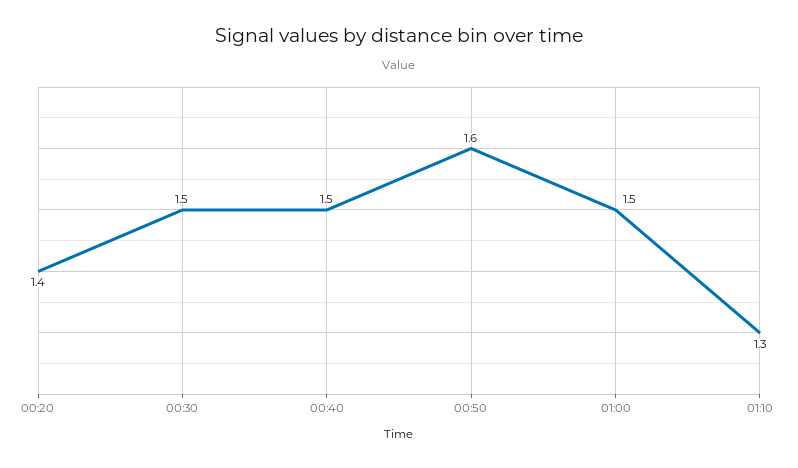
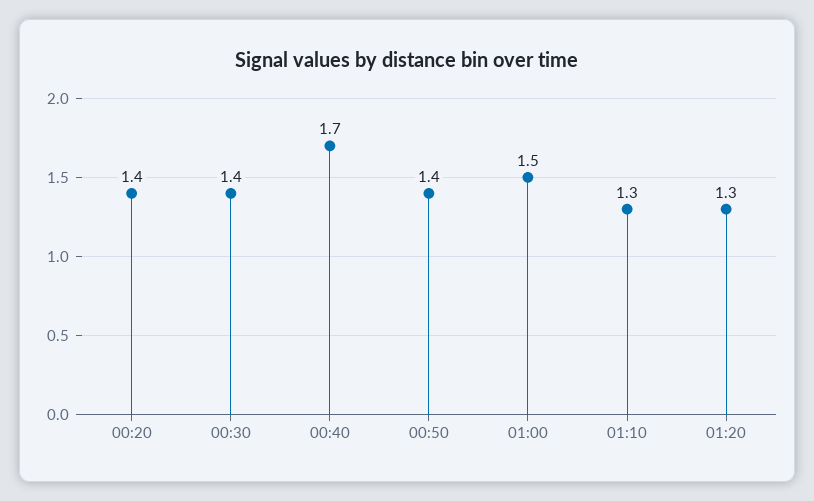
00:30: 1.5 -> 1.4
00:40: 1.5 -> 1.7
00:50: 1.6 -> 1.4
01:20: none -> 1.3

